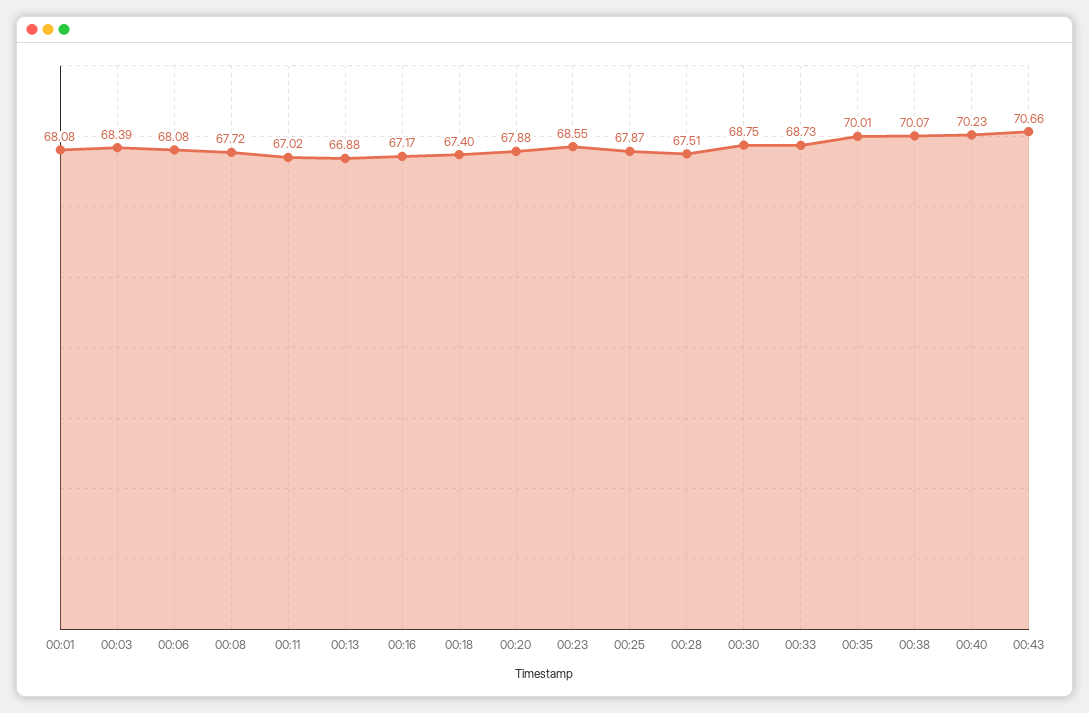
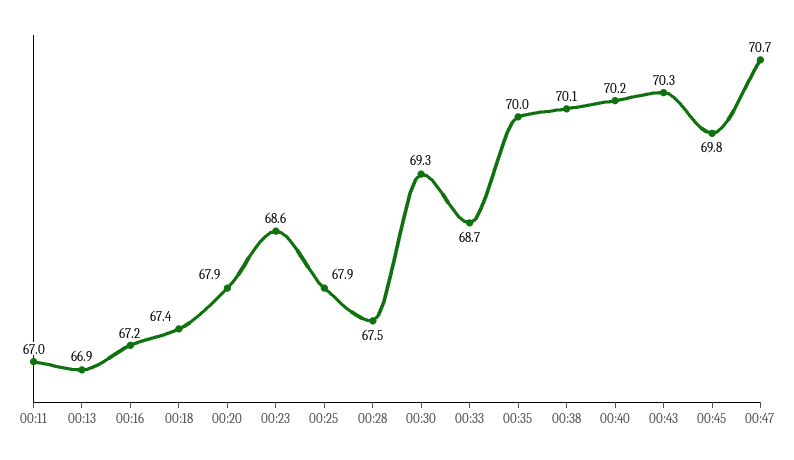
00:01: 68.08 -> none
00:03: 68.39 -> none
00:06: 68.08 -> none
00:08: 67.72 -> none
00:30: 68.75 -> 69.3
00:43: 70.66 -> 70.3
00:45: none -> 69.8
00:47: none -> 70.7

